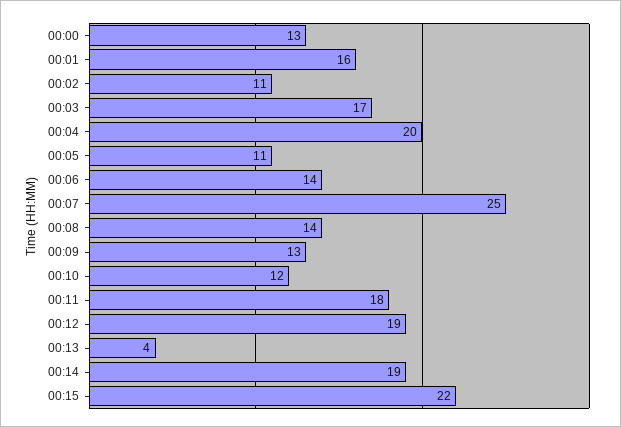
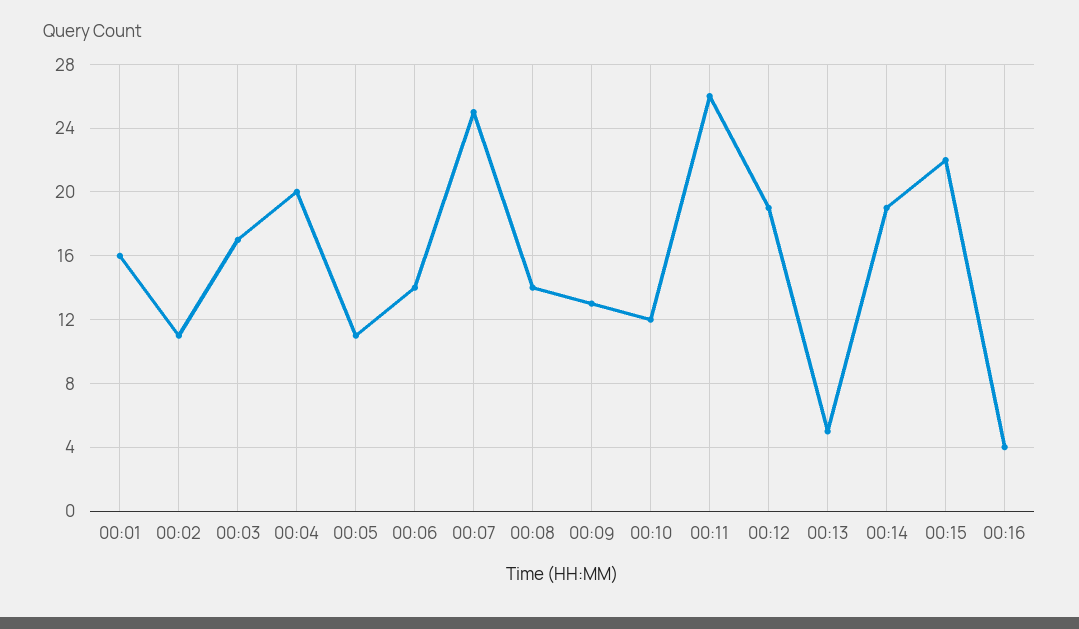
00:00: 13 -> none
00:11: 18 -> 26
00:13: 4 -> 5
00:16: none -> 4

